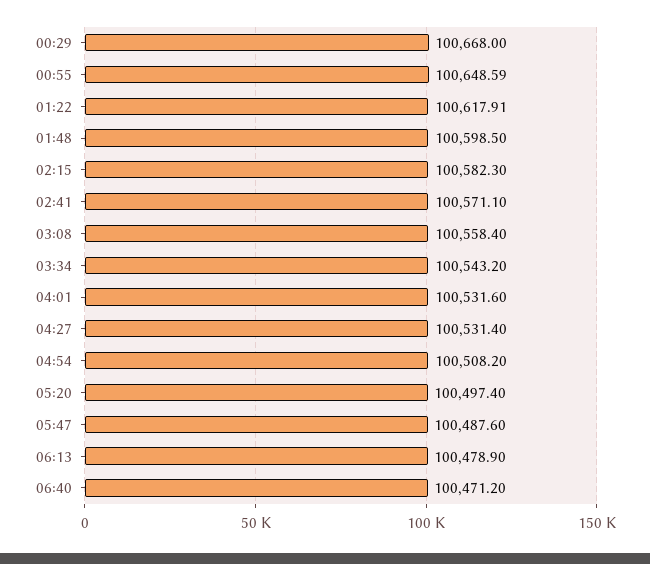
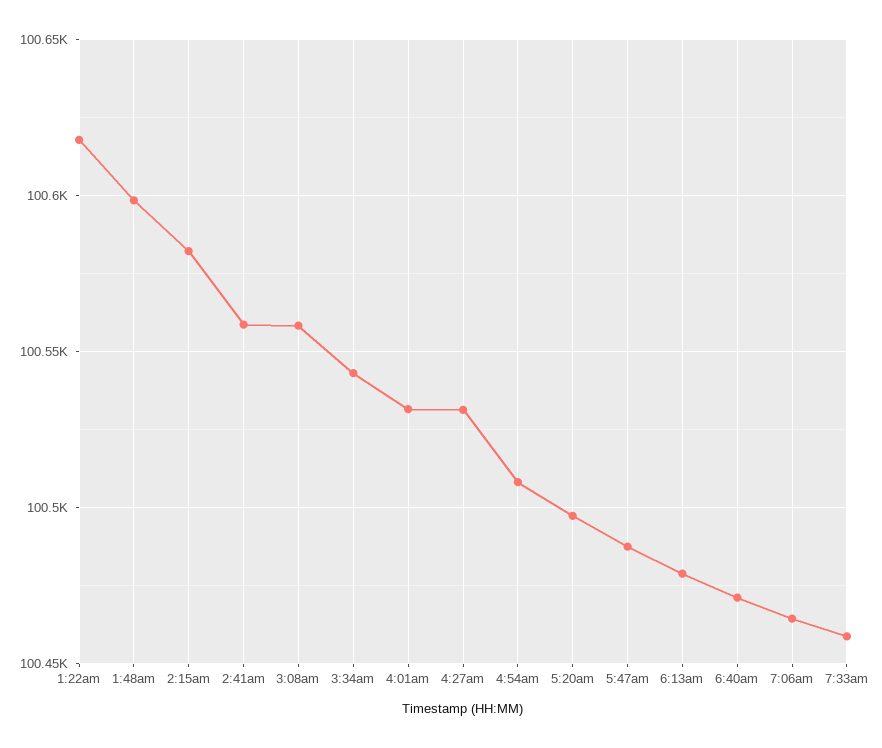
00:29: 100668 -> none
00:55: 100648.59 -> none
02:41: 100571.1 -> 100560
7:06am: none -> 100465
7:33am: none -> 100460

